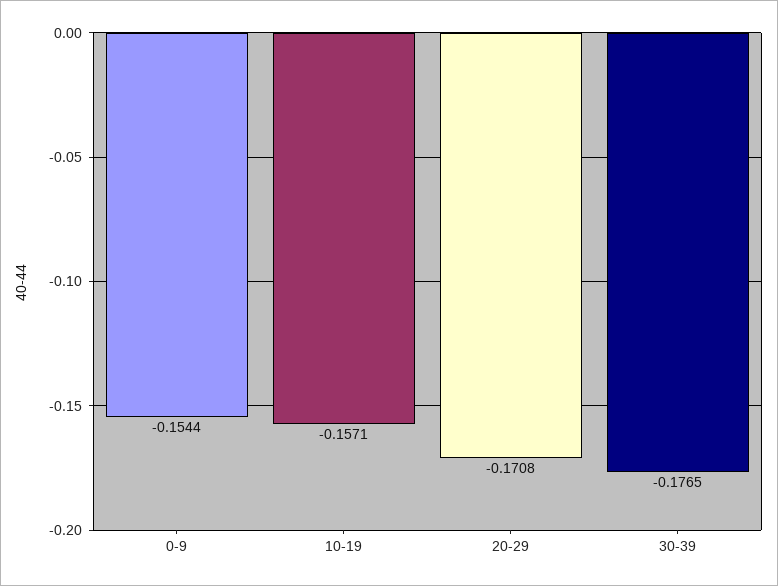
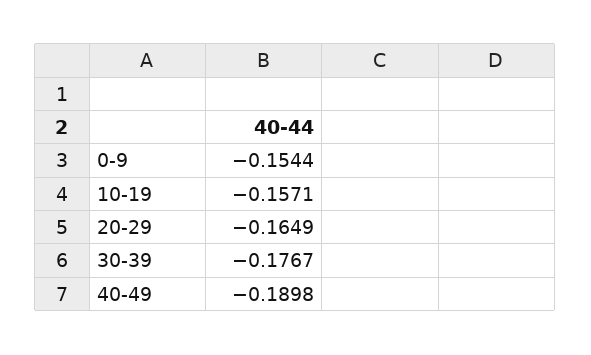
20-29: -0.1708 -> -0.1649
30-39: -0.1765 -> -0.1767
40-49: none -> -0.1898

